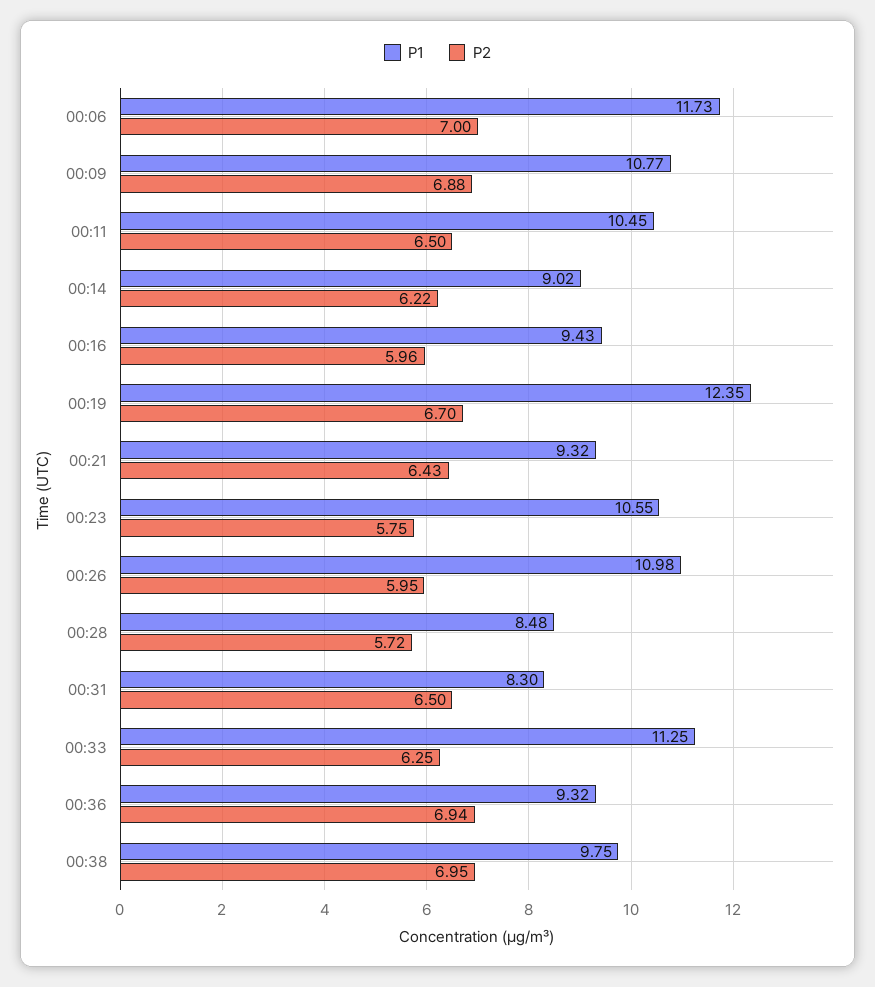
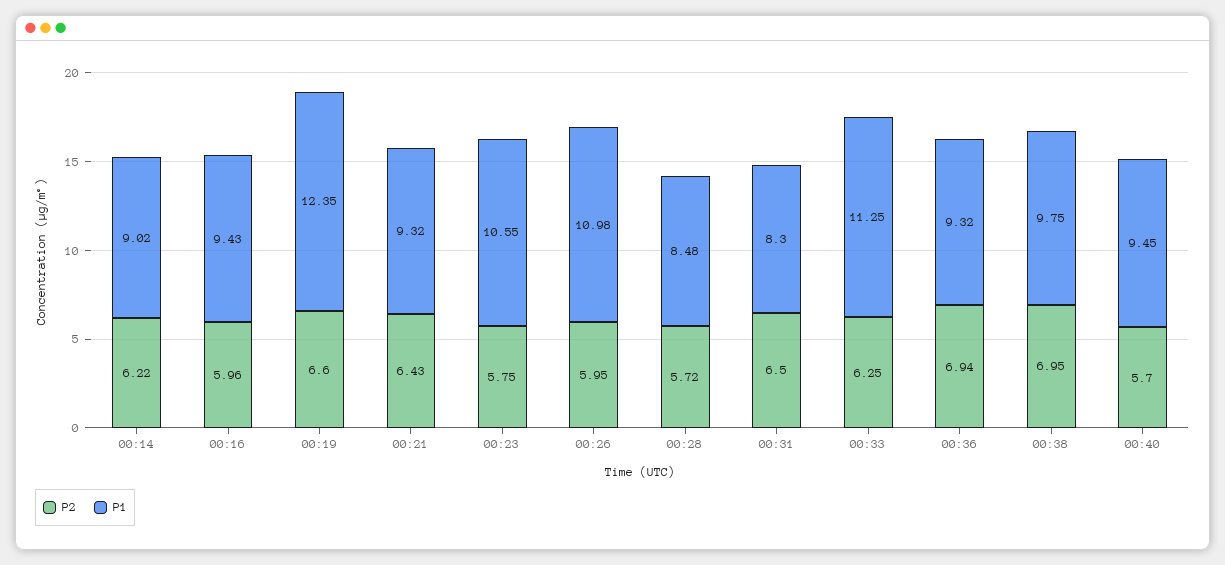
P1, 00:06: 11.73 -> none
P2, 00:06: 7 -> none
P1, 00:09: 10.77 -> none
P2, 00:09: 6.88 -> none
P1, 00:11: 10.45 -> none
P2, 00:11: 6.5 -> none
P2, 00:19: 6.7 -> 6.6
P2, 00:40: none -> 5.7
P1, 00:40: none -> 9.45

